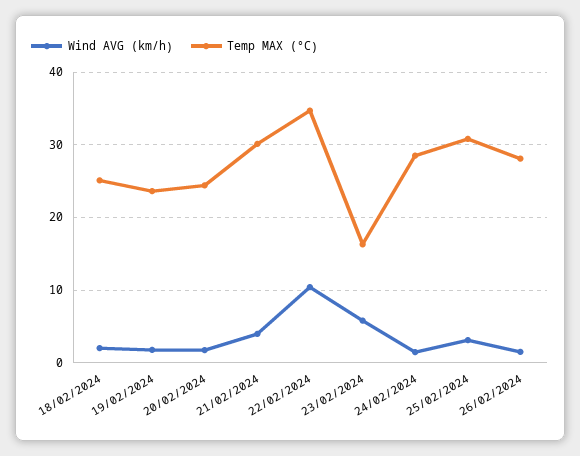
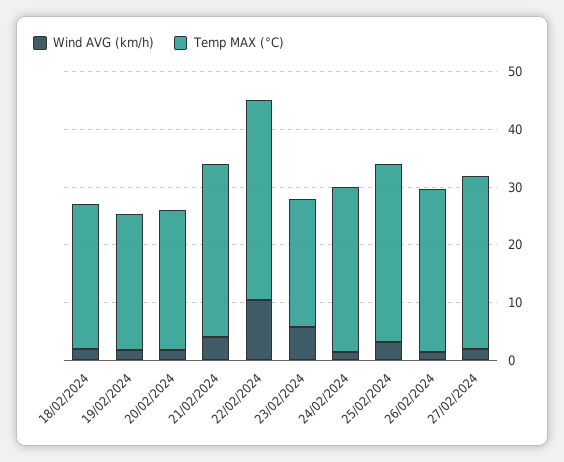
Temp MAX (°C), 23/02/2024: 16 -> 22
Wind AVG (km/h), 27/02/2024: none -> 2
Temp MAX (°C), 27/02/2024: none -> 30

